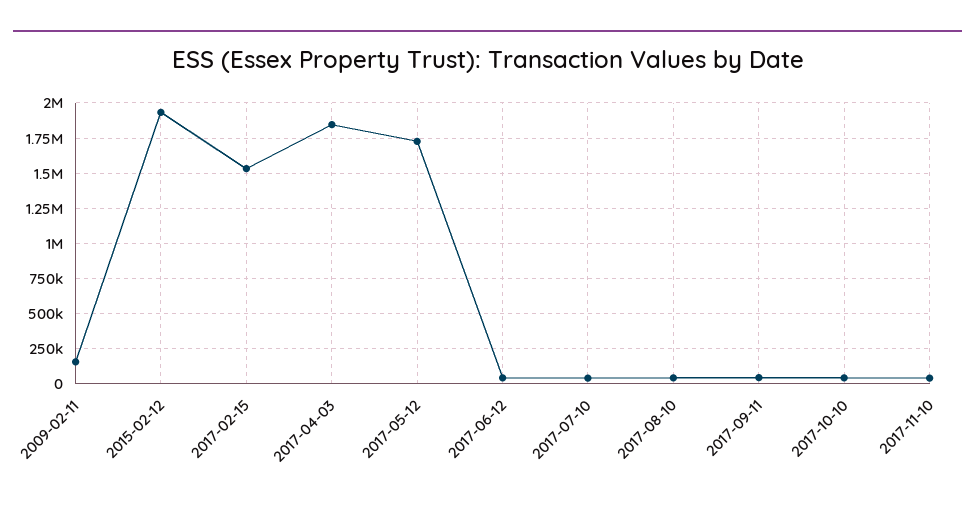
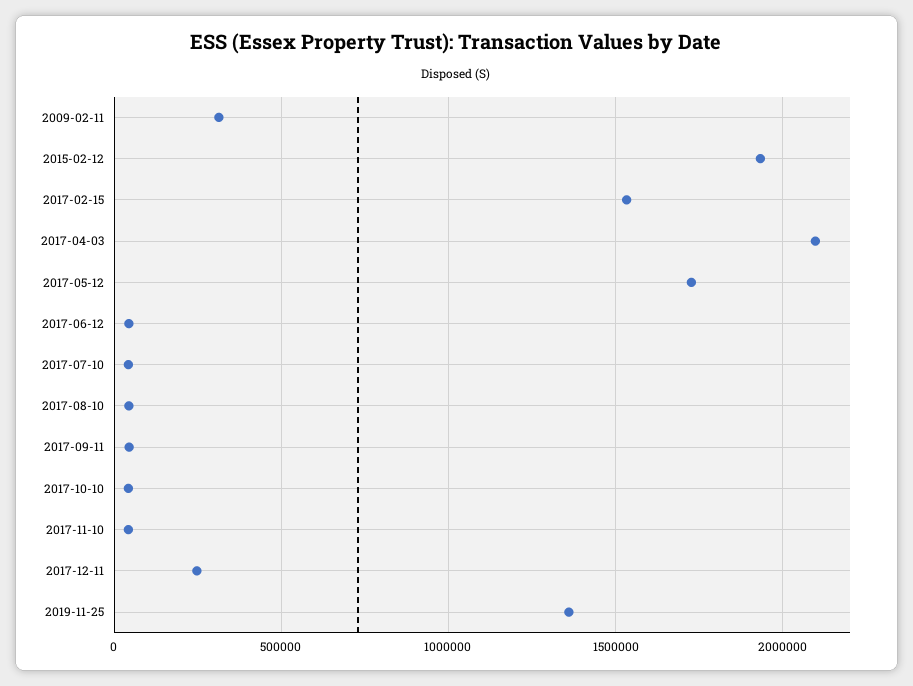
2009-02-11: 150000 -> 300000
2017-04-03: 1850000 -> 2100000
2017-12-11: none -> 250000
2019-11-25: none -> 1350000

